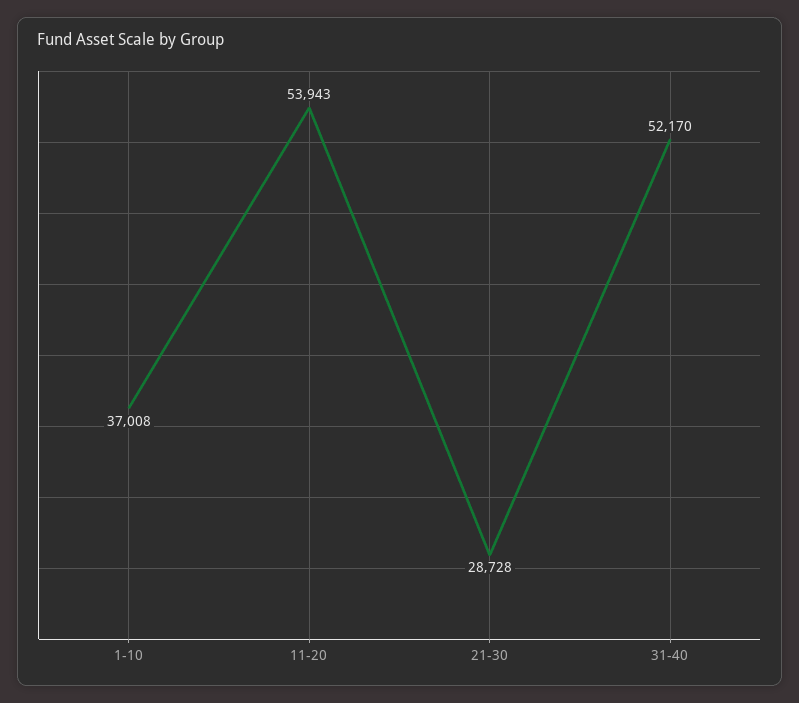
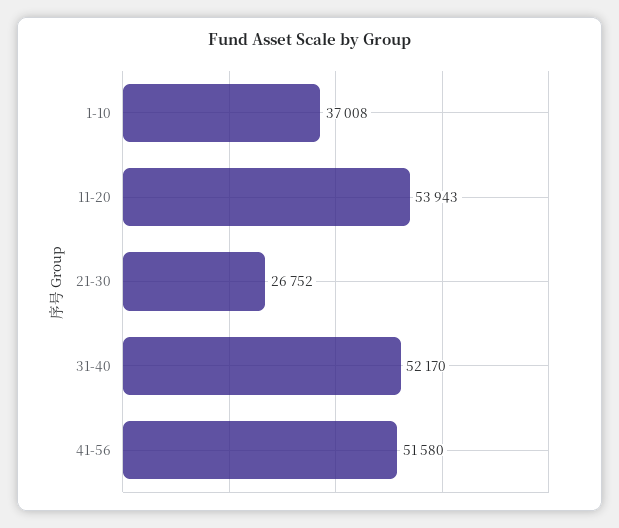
21-30: 28728 -> 26752
41-56: none -> 51580

